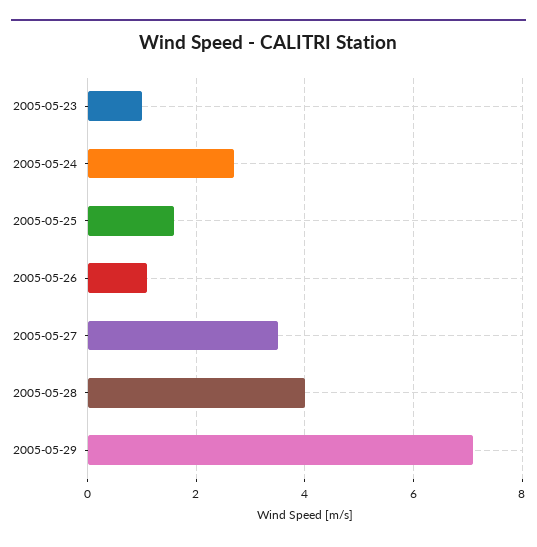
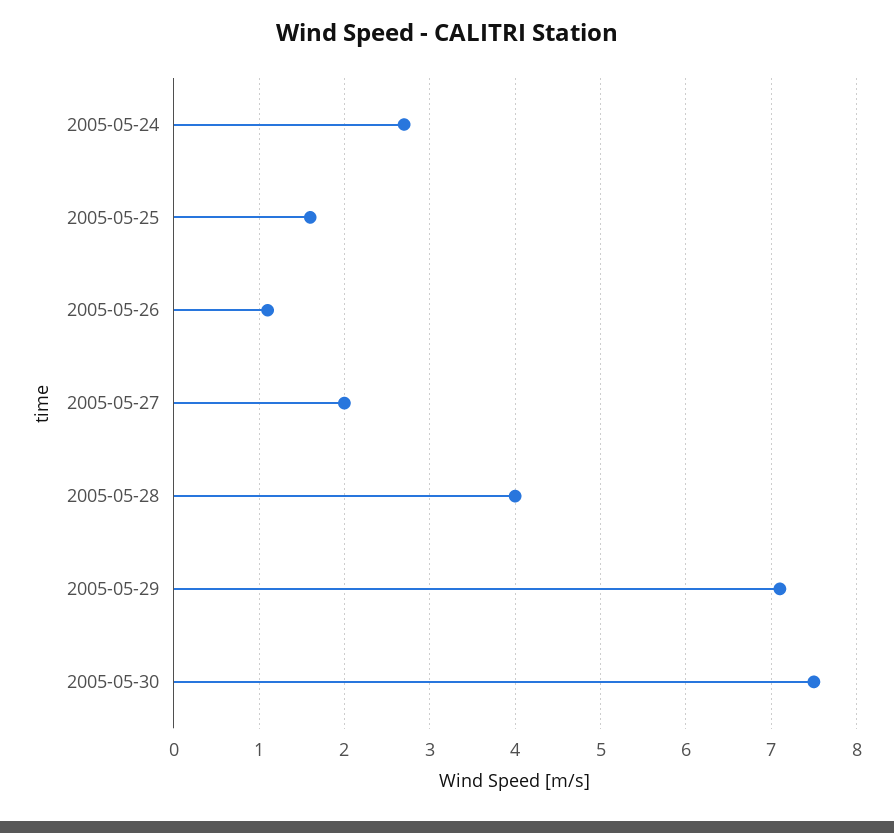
2005-05-23: 1 -> none
2005-05-27: 3.5 -> 2
2005-05-30: none -> 7.5

